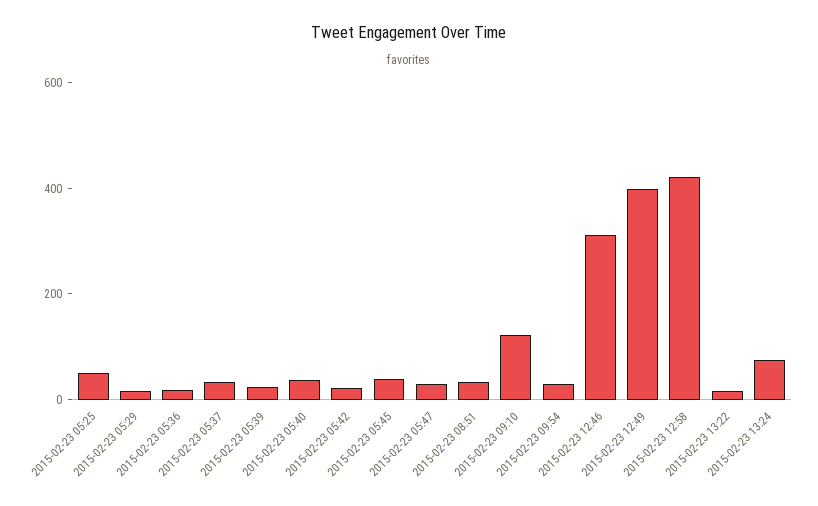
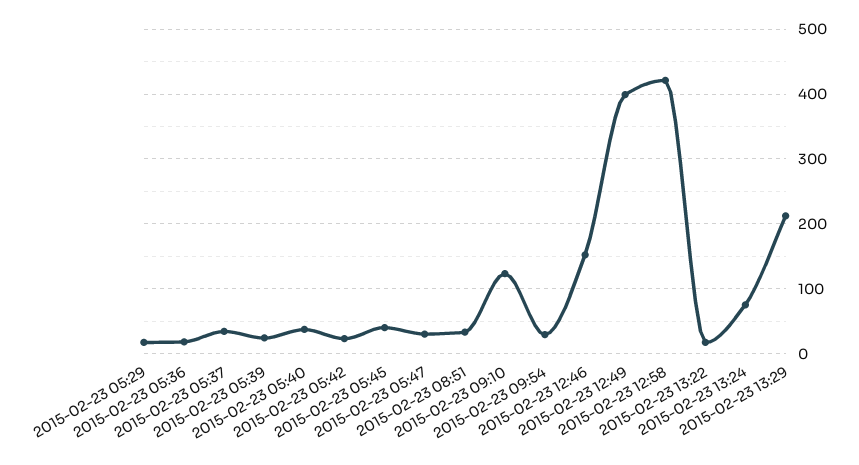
2015-02-23 05:25: 50 -> none
2015-02-23 12:46: 300 -> 150
2015-02-23 13:29: none -> 210

